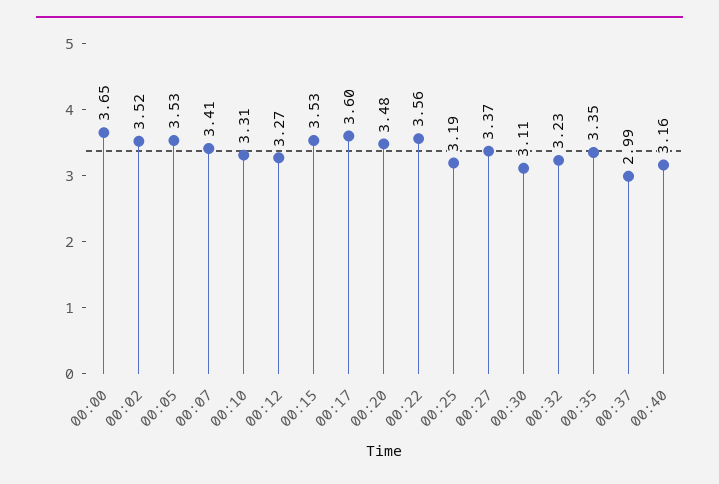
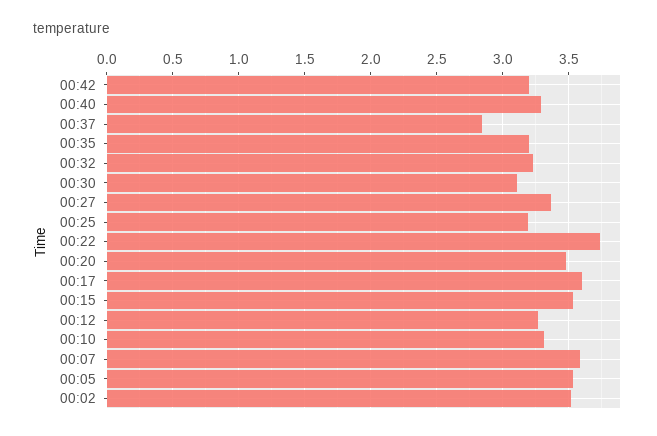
00:00: 3.65 -> none
00:07: 3.41 -> 3.6
00:22: 3.56 -> 3.75
00:35: 3.35 -> 3.2
00:37: 2.99 -> 2.85
00:40: 3.16 -> 3.3
00:42: none -> 3.2

